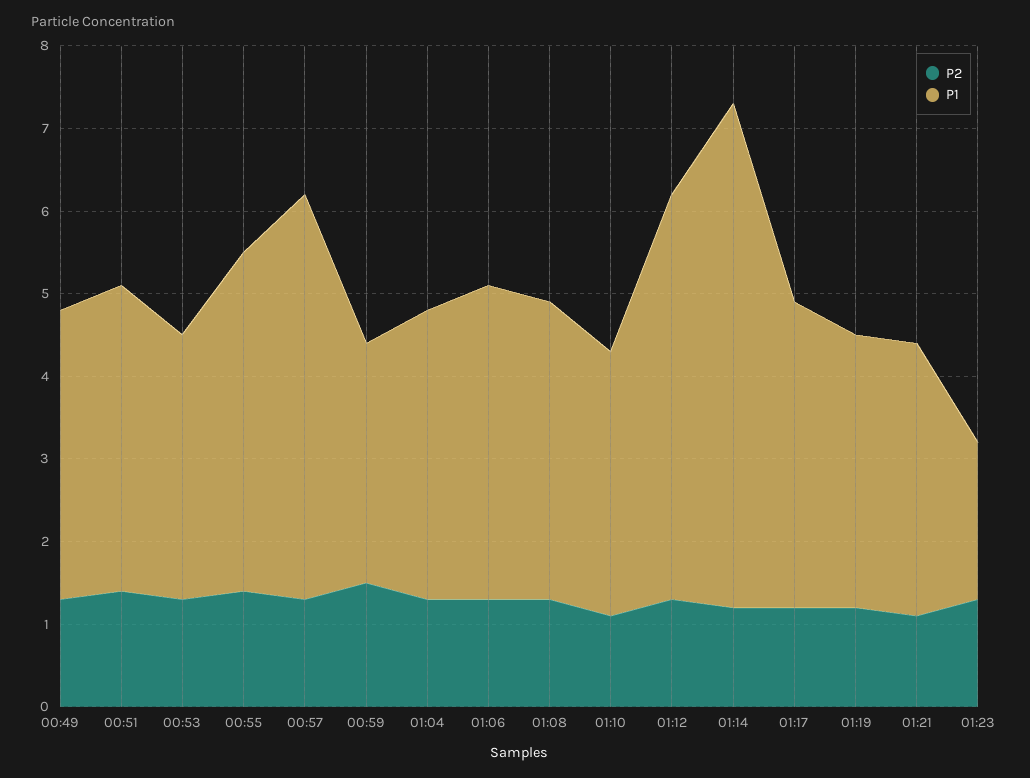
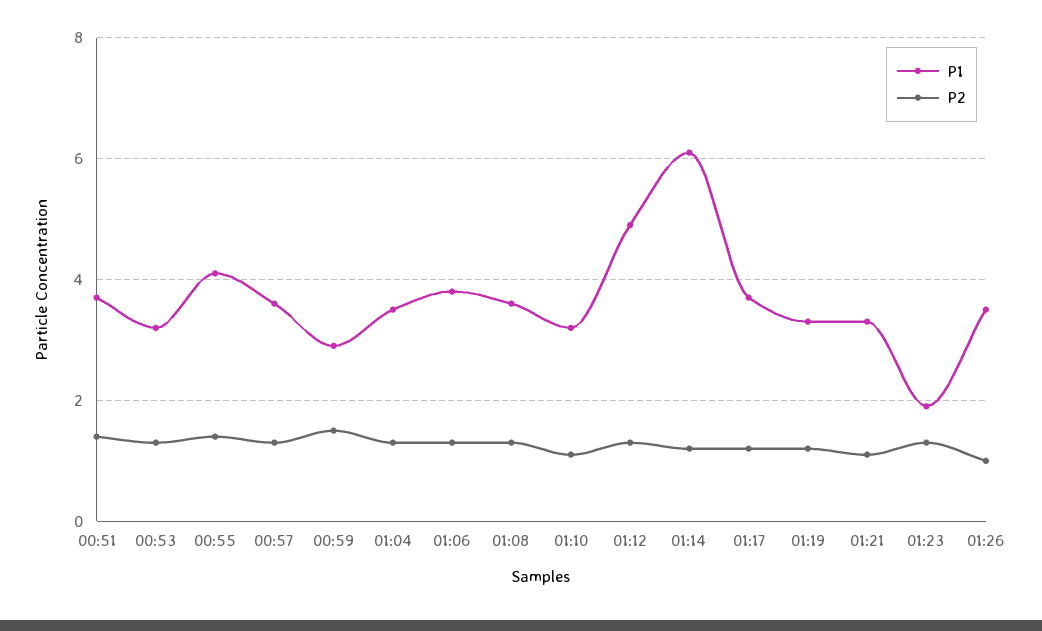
P2, 00:49: 1.3 -> none
P1, 00:49: 3.5 -> none
P1, 00:57: 4.9 -> 3.5
P1, 01:26: none -> 3.5
P2, 01:26: none -> 1

